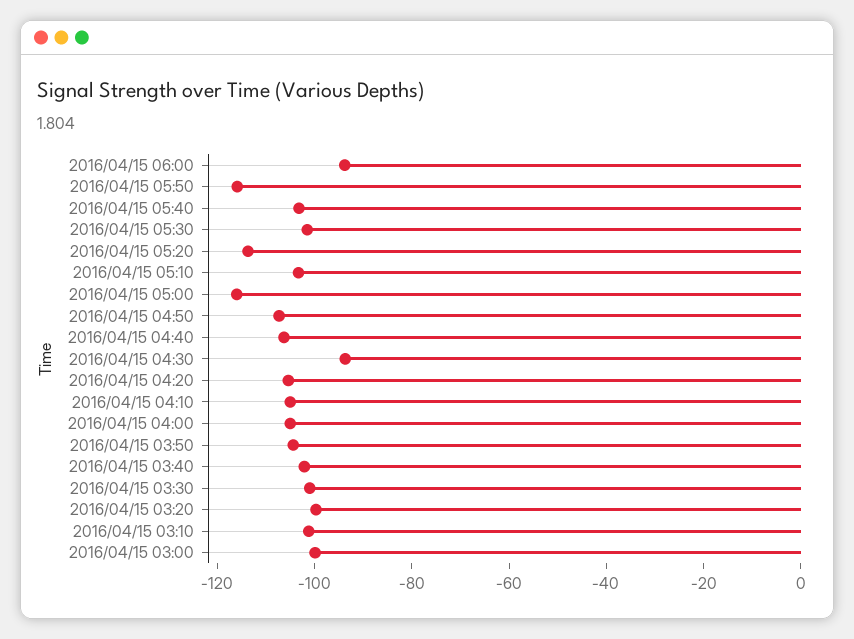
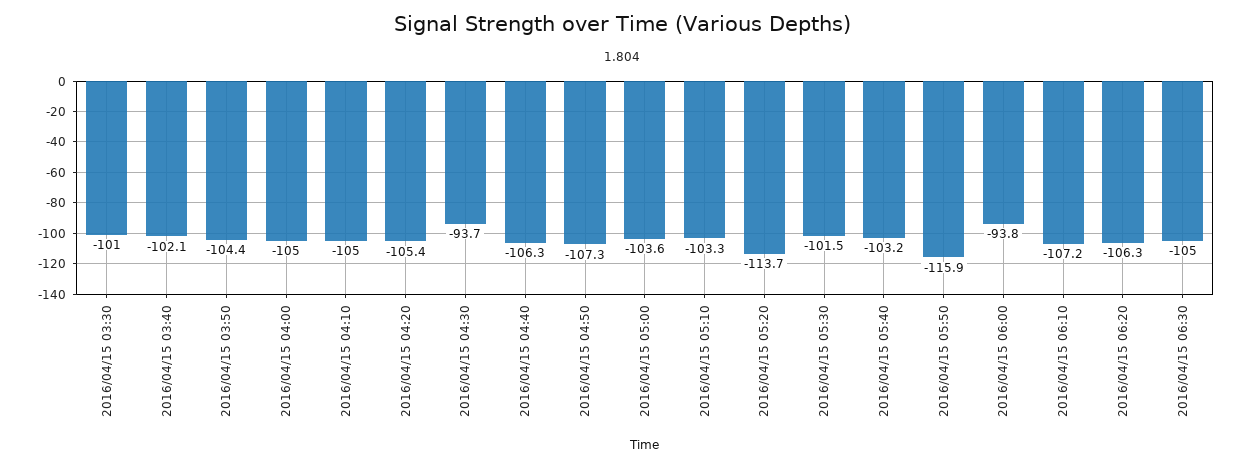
2016/04/15 05:00: -115 -> -103.6
2016/04/15 03:20: -100 -> none
2016/04/15 03:10: -100 -> none
2016/04/15 03:00: -100 -> none
2016/04/15 06:10: none -> -107.2
2016/04/15 06:20: none -> -106.3
2016/04/15 06:30: none -> -105

